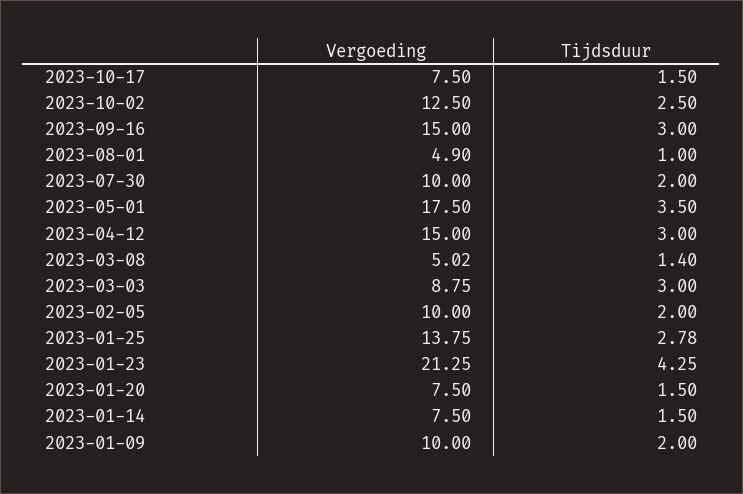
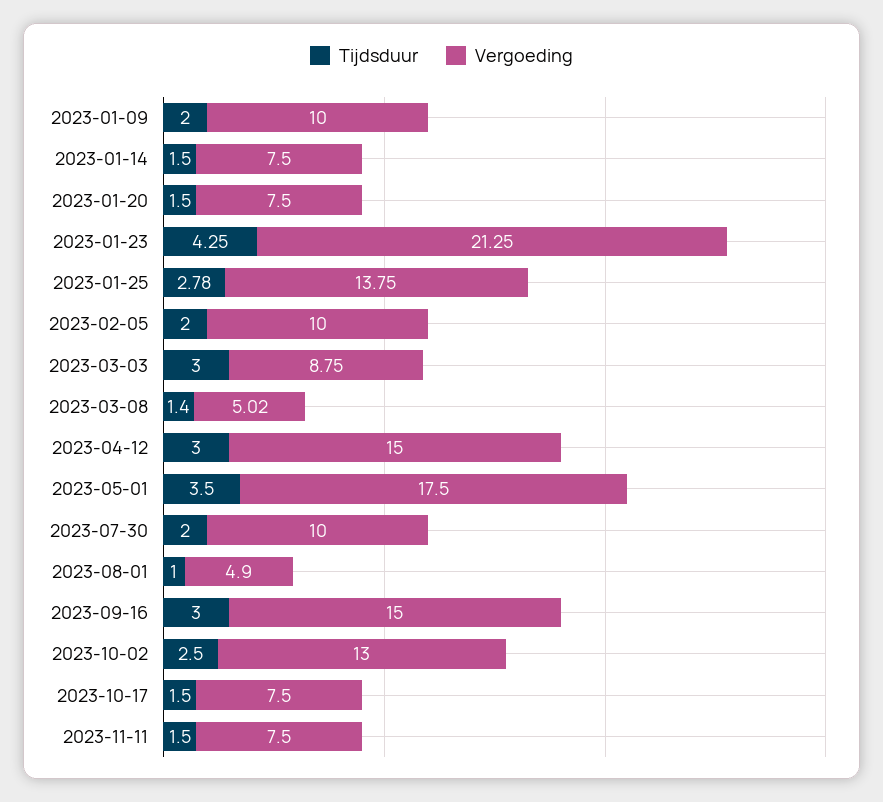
Vergoeding, 2023-10-02: 12.5 -> 13
Tijdsduur, 2023-11-11: none -> 1.5
Vergoeding, 2023-11-11: none -> 7.5

